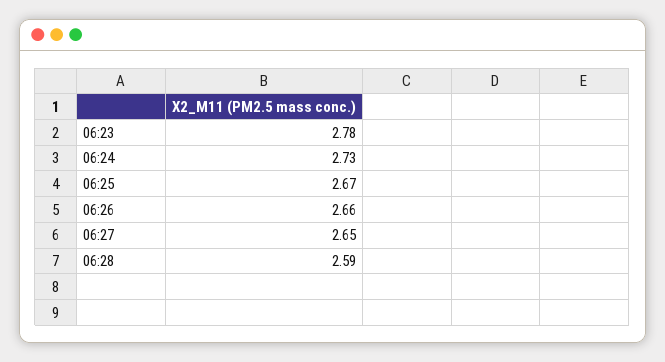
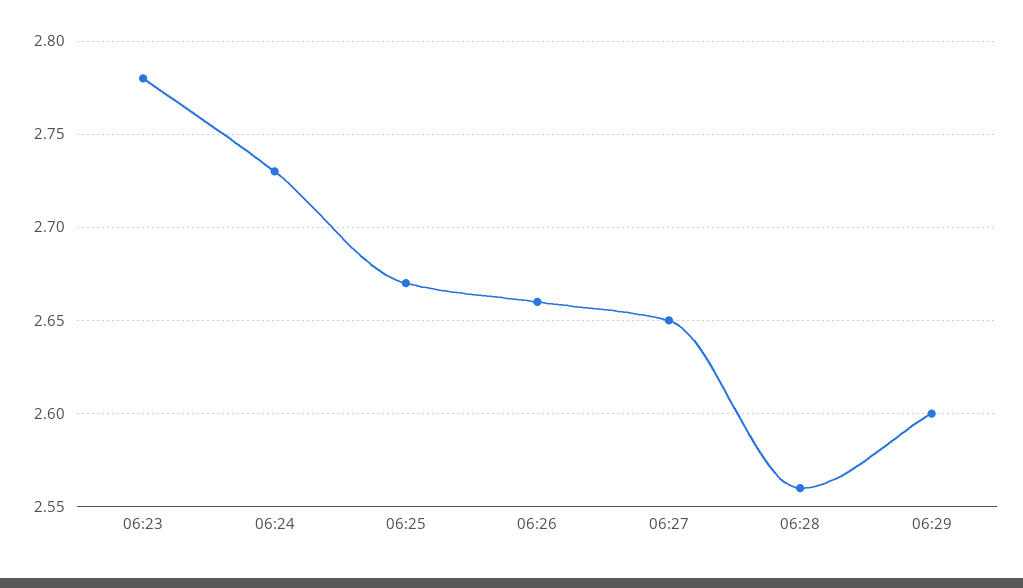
06:28: 2.59 -> 2.56
06:29: none -> 2.6

